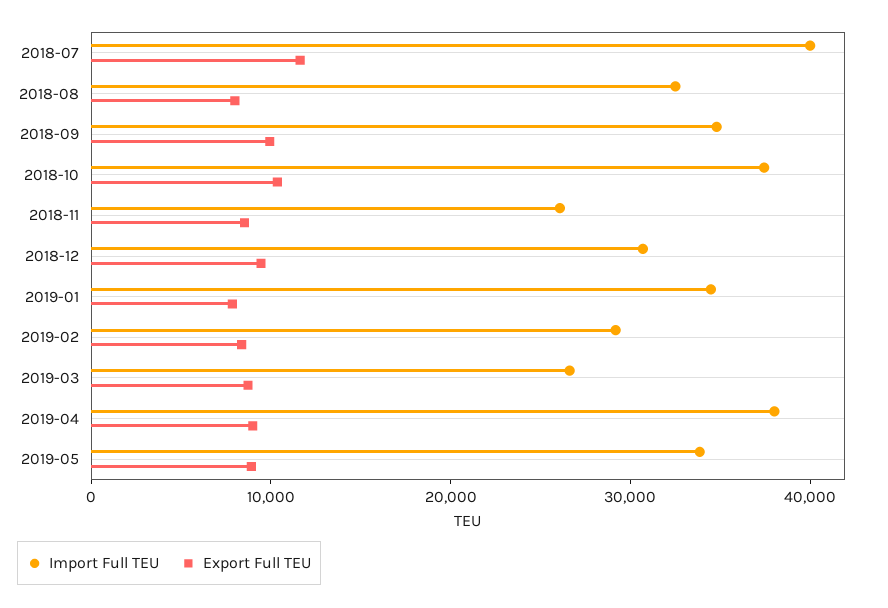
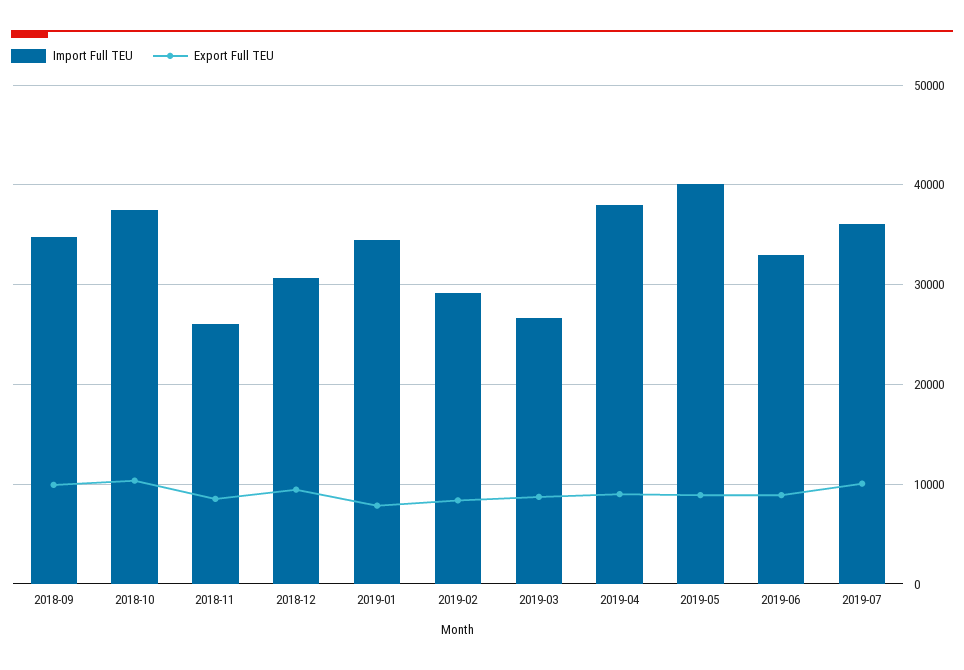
Import Full TEU, 2018-07: 40000 -> none
Export Full TEU, 2018-07: 12000 -> none
Import Full TEU, 2018-08: 32000 -> none
Export Full TEU, 2018-08: 8000 -> none
Import Full TEU, 2019-05: 34000 -> 40000
Import Full TEU, 2019-06: none -> 33000
Export Full TEU, 2019-06: none -> 9000
Import Full TEU, 2019-07: none -> 36000
Export Full TEU, 2019-07: none -> 10000

